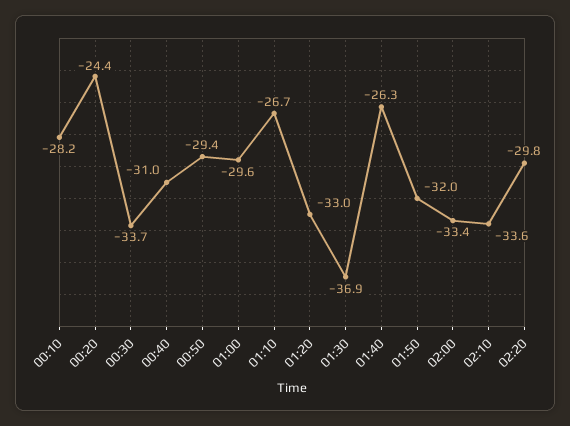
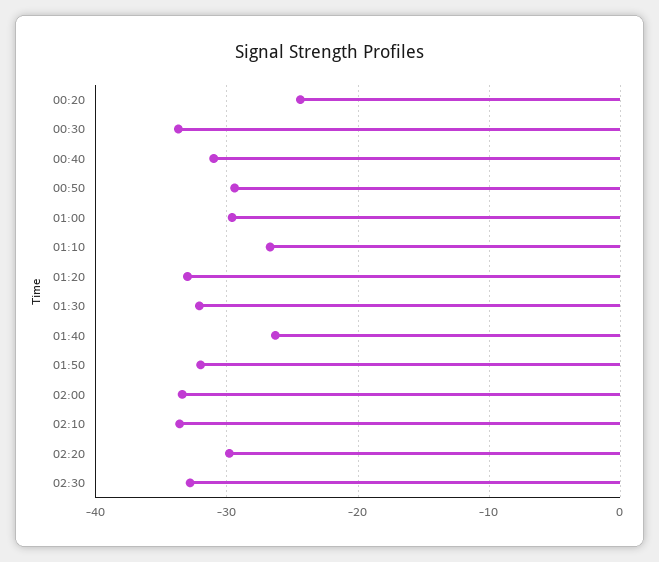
00:10: -28.2 -> none
01:30: -36.9 -> -32
02:30: none -> -33

